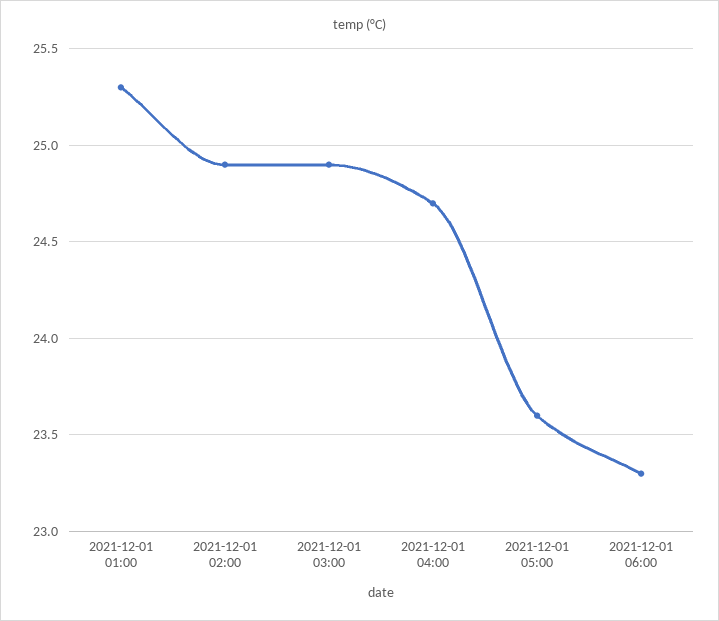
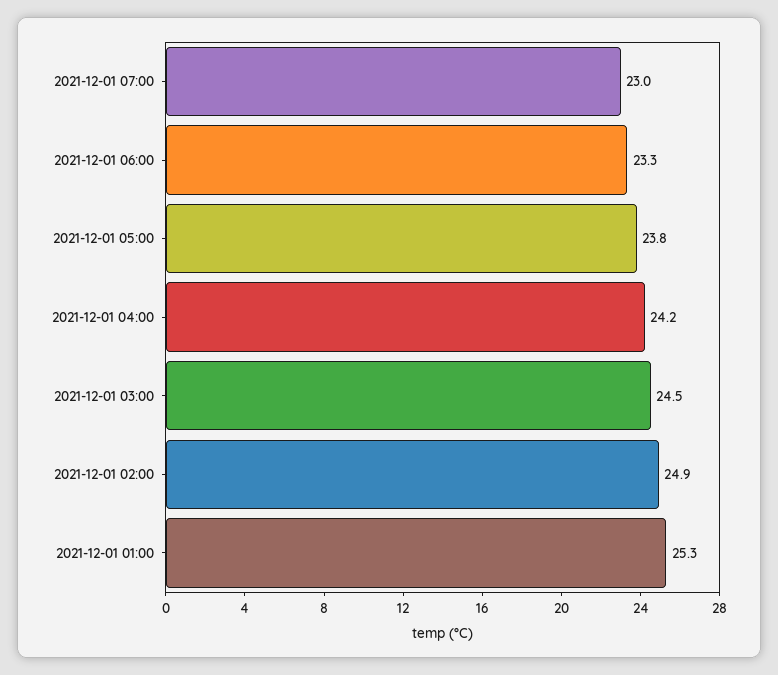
2021-12-01 03:00: 24.9 -> 24.5
2021-12-01 04:00: 24.7 -> 24.2
2021-12-01 05:00: 23.6 -> 23.8
2021-12-01 07:00: none -> 23

